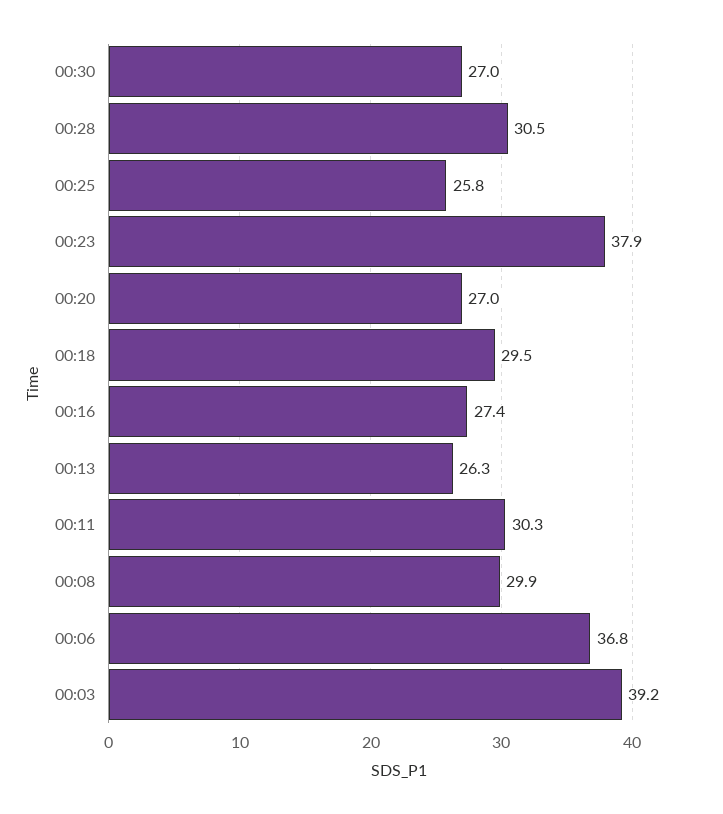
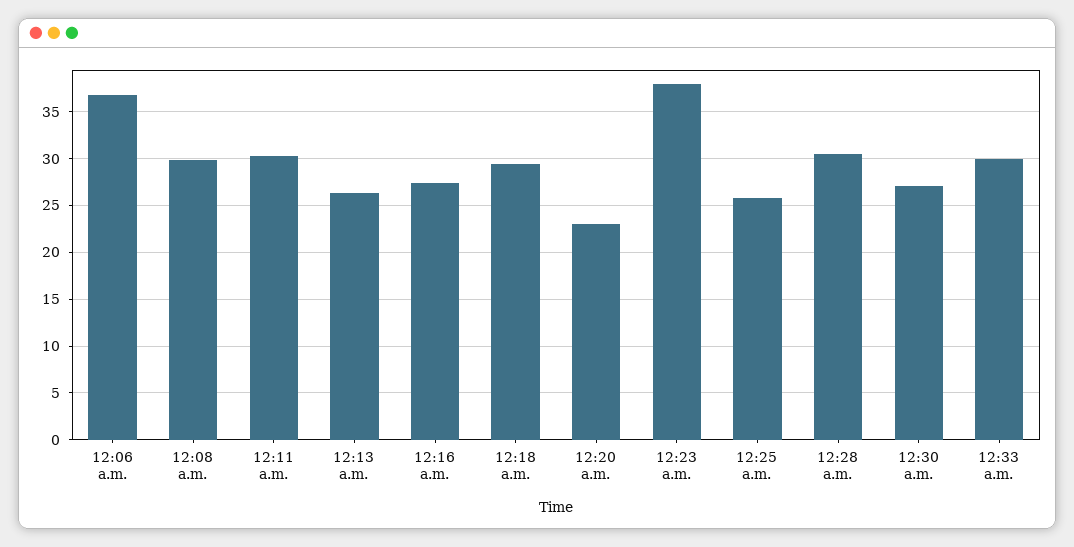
00:20: 27 -> 23
00:03: 39.2 -> none
12:33 a.m.: none -> 30

